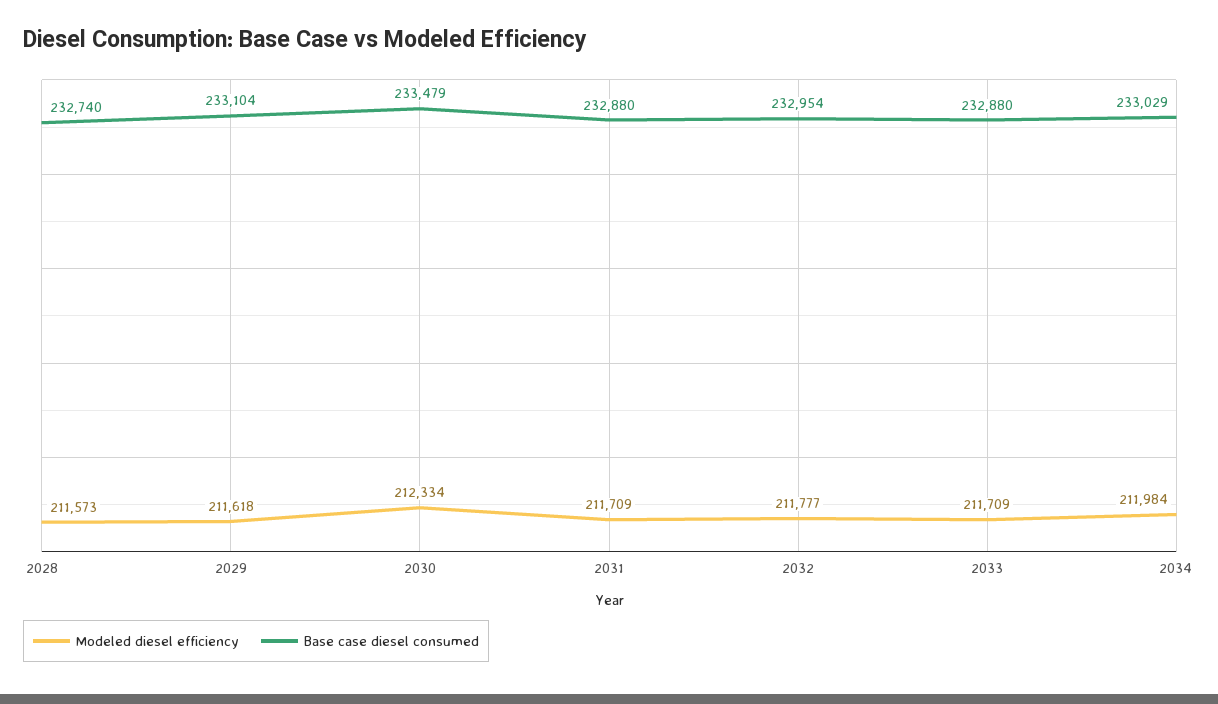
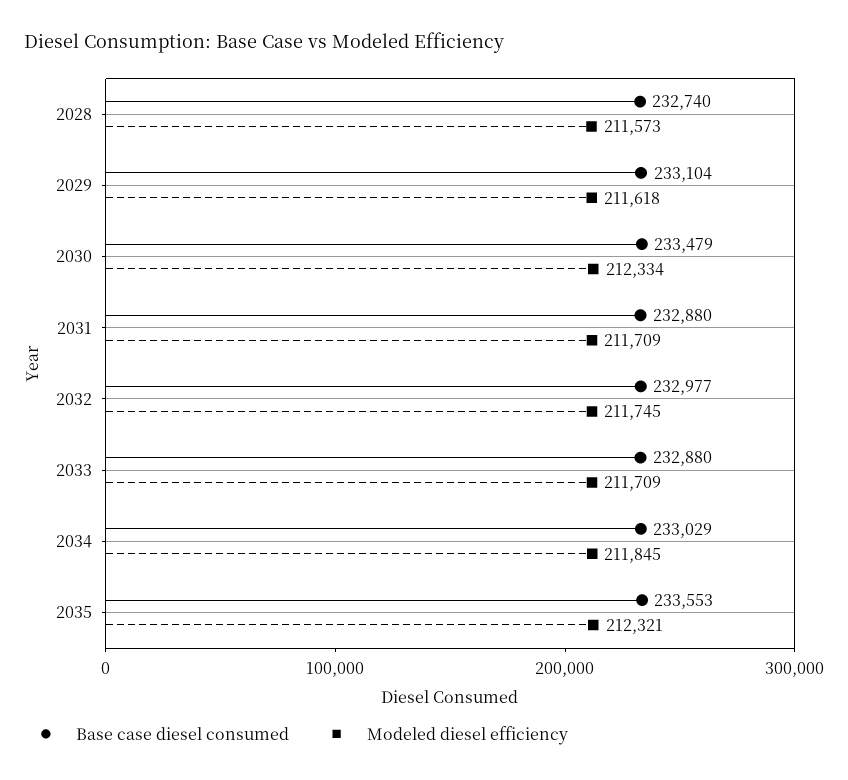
Modeled diesel efficiency, 2032: 211777 -> 211745
Base case diesel consumed, 2032: 232954 -> 232977
Modeled diesel efficiency, 2034: 211984 -> 211845
Base case diesel consumed, 2035: none -> 233553
Modeled diesel efficiency, 2035: none -> 212321

